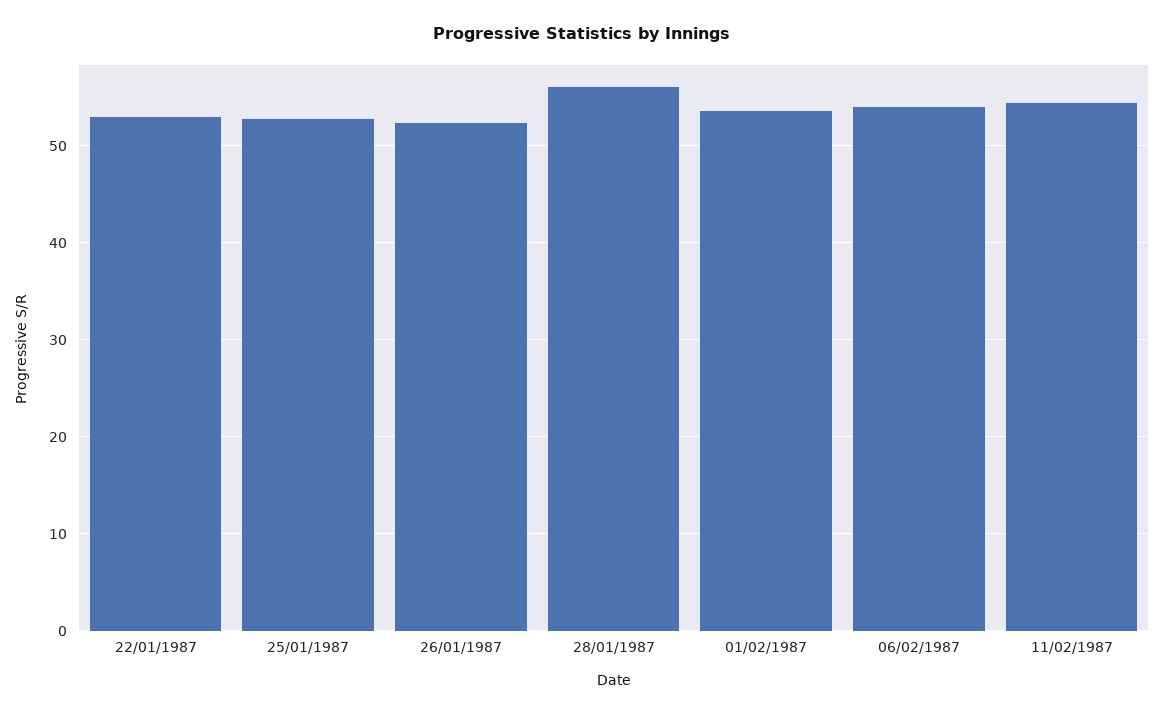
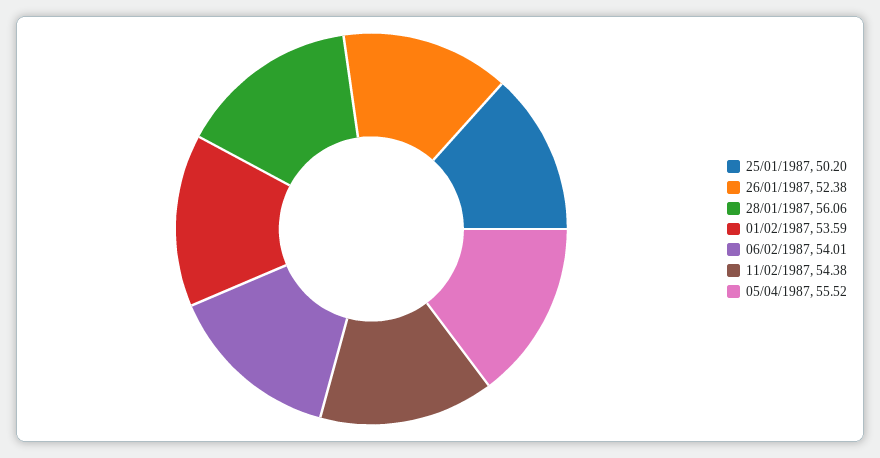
22/01/1987: 53 -> none
25/01/1987: 53 -> 50.2
05/04/1987: none -> 55.52

